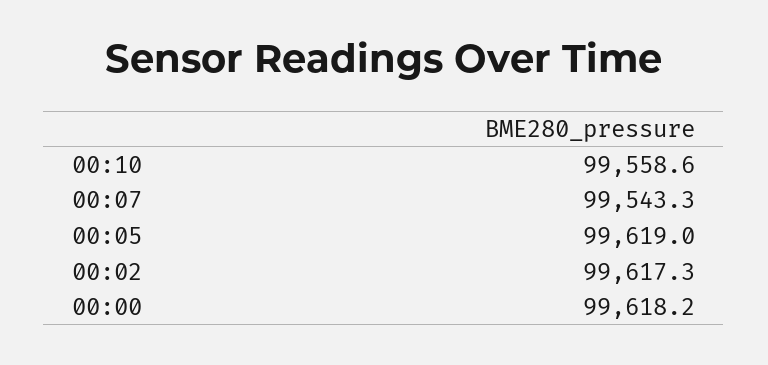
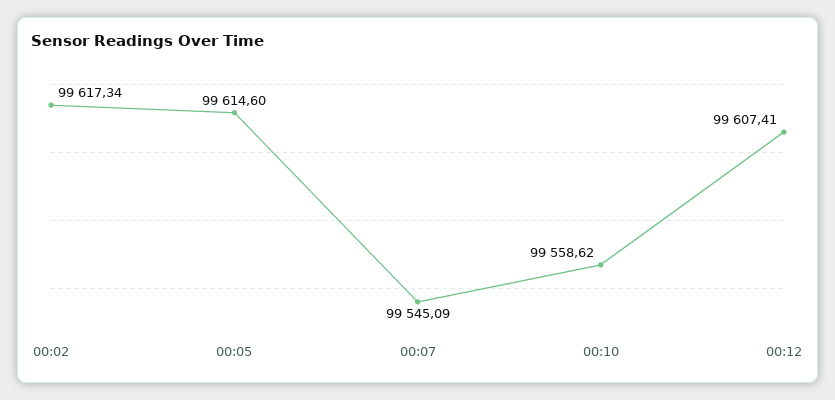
00:07: 99543.3 -> 99545.09
00:05: 99619 -> 99614.6
00:00: 99618.2 -> none
00:12: none -> 99607.41

